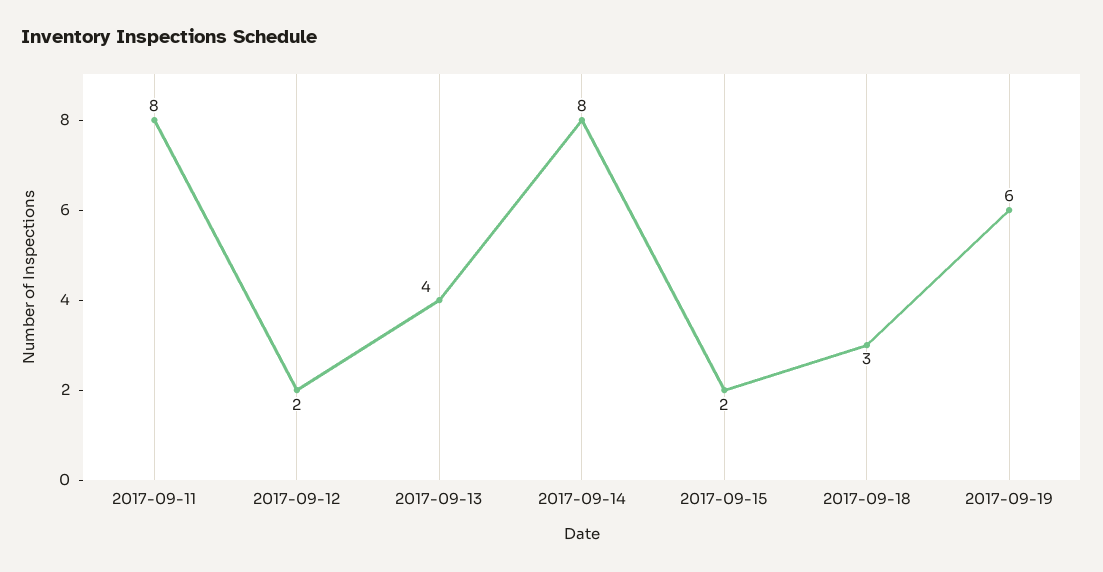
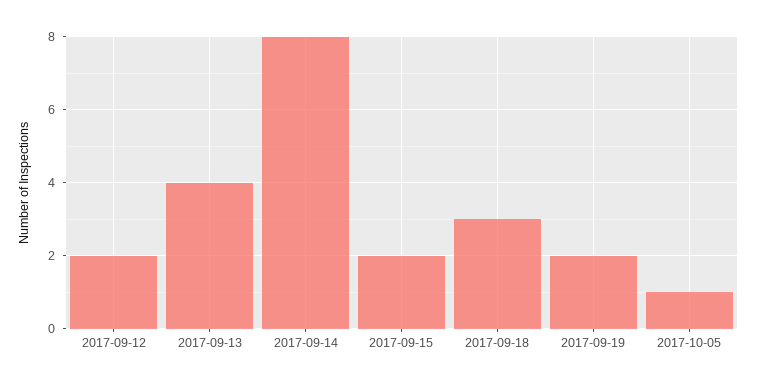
2017-09-11: 8 -> none
2017-09-19: 6 -> 2
2017-10-05: none -> 1

